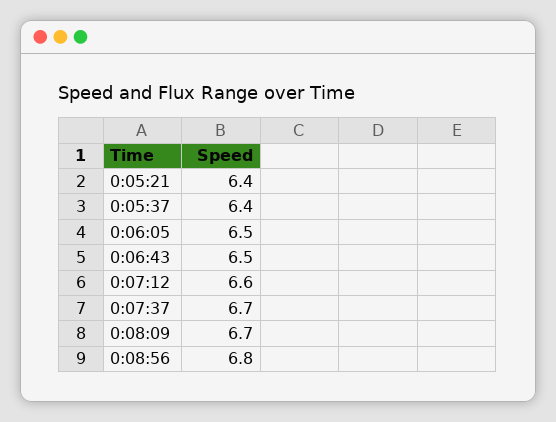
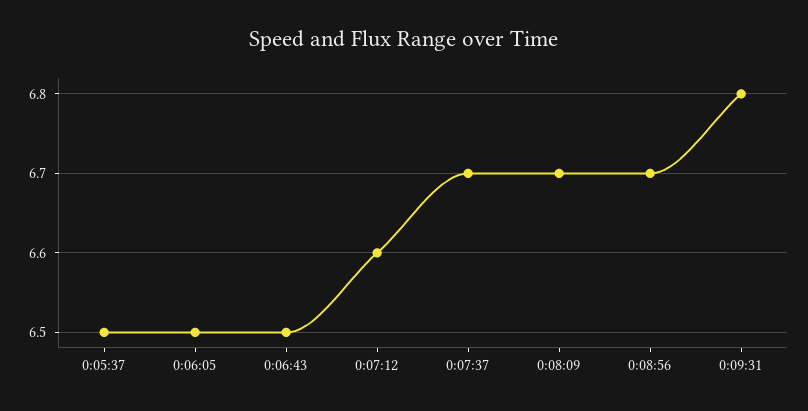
0:05:21: 6.4 -> none
0:05:37: 6.4 -> 6.5
0:08:56: 6.8 -> 6.7
0:09:31: none -> 6.8

